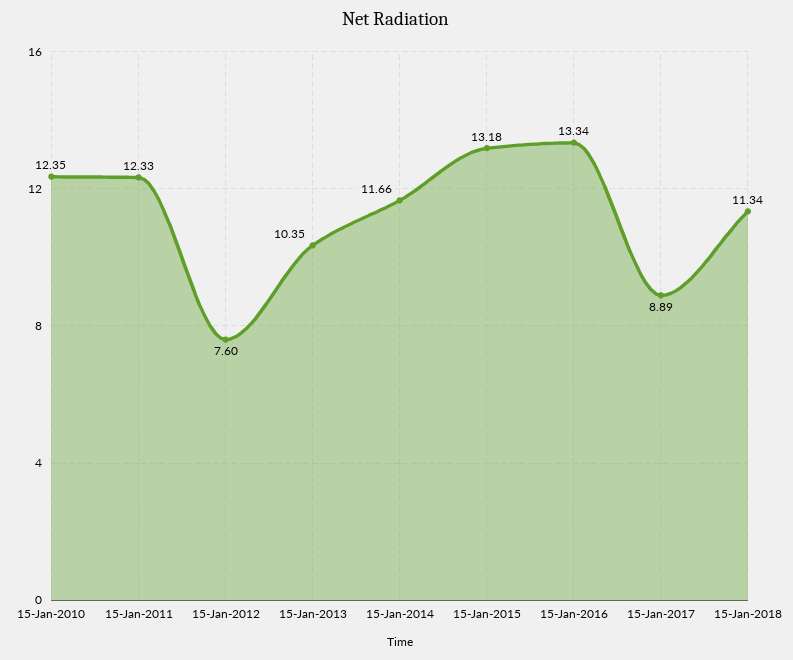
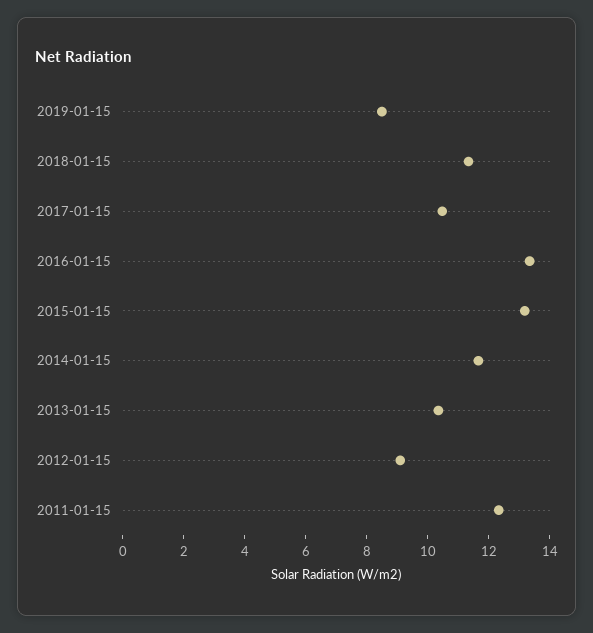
15-Jan-2010: 12.35 -> none
15-Jan-2012: 7.6 -> 9
15-Jan-2017: 8.89 -> 10.5
2019-01-15: none -> 8.5

